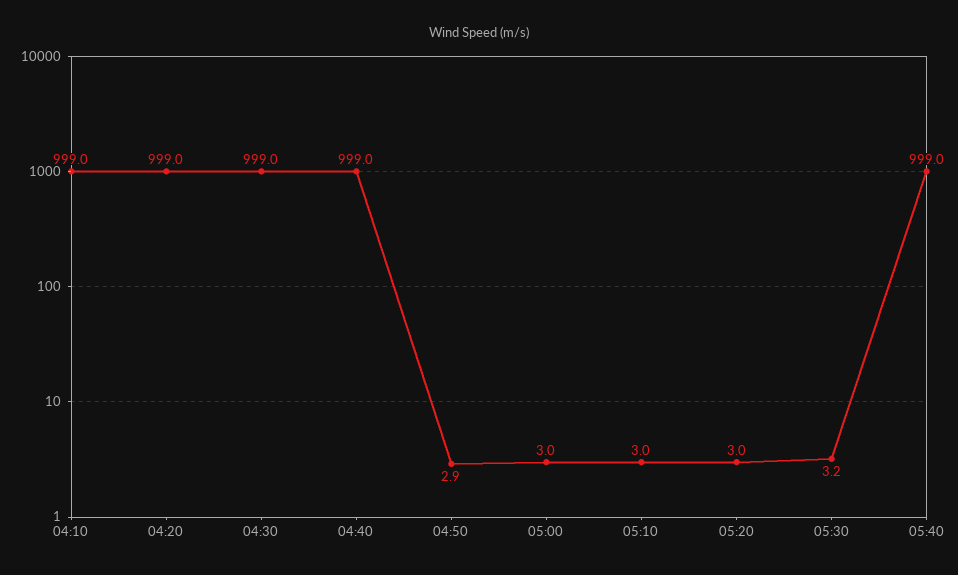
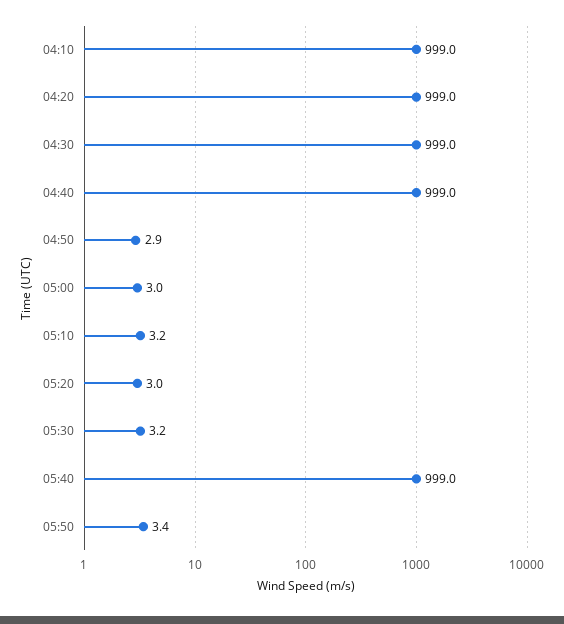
05:10: 3 -> 3.2
05:50: none -> 3.4

